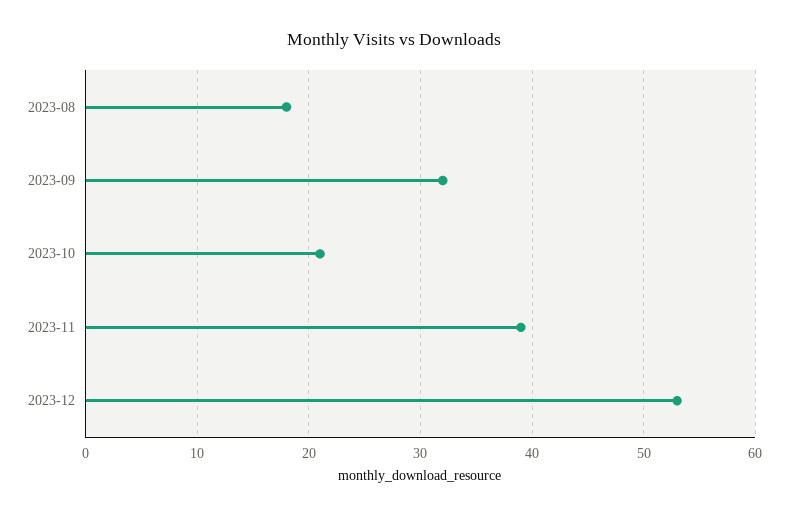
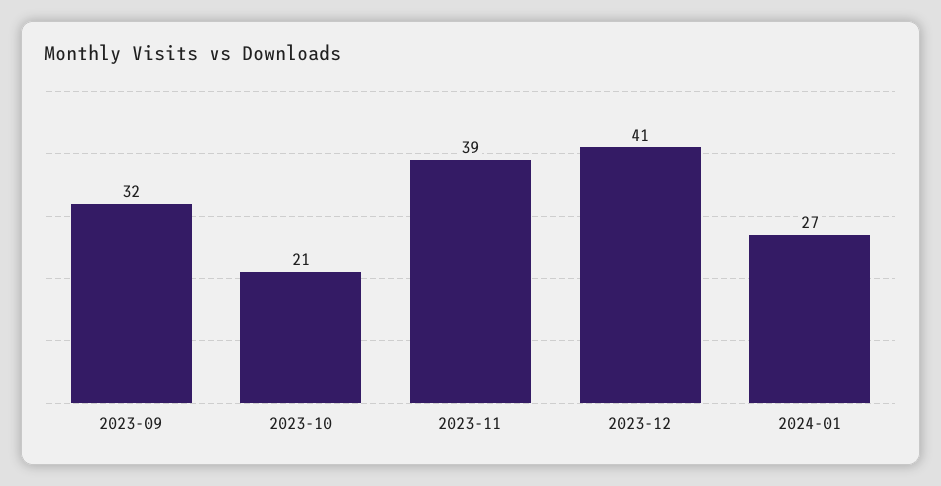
2023-08: 18 -> none
2023-12: 53 -> 41
2024-01: none -> 27

